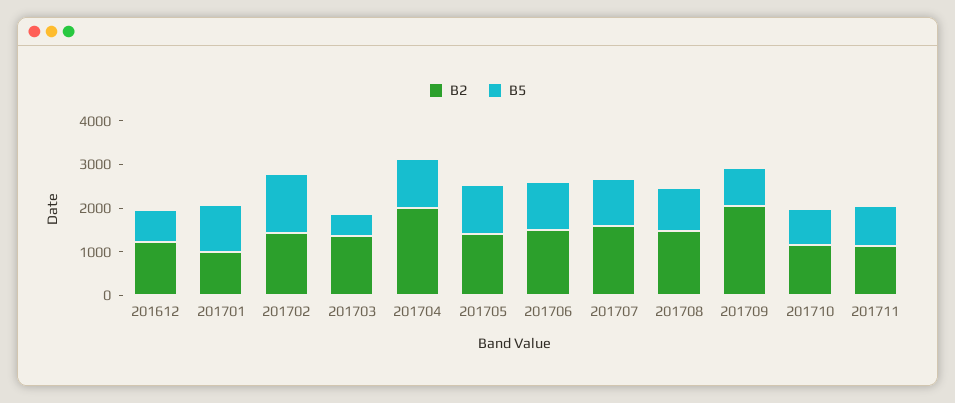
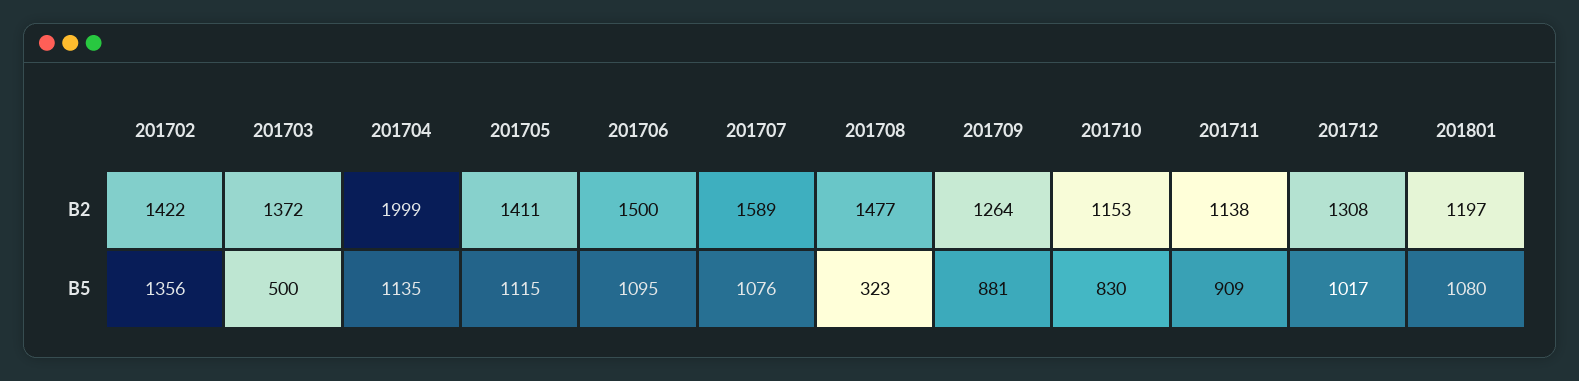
B2, 201612: 1200 -> none
B5, 201612: 800 -> none
B2, 201701: 1000 -> none
B5, 201701: 1000 -> none
B5, 201708: 1000 -> 323
B2, 201709: 2000 -> 1264
B2, 201712: none -> 1308
B2, 201801: none -> 1197
B5, 201712: none -> 1017
B5, 201801: none -> 1080

